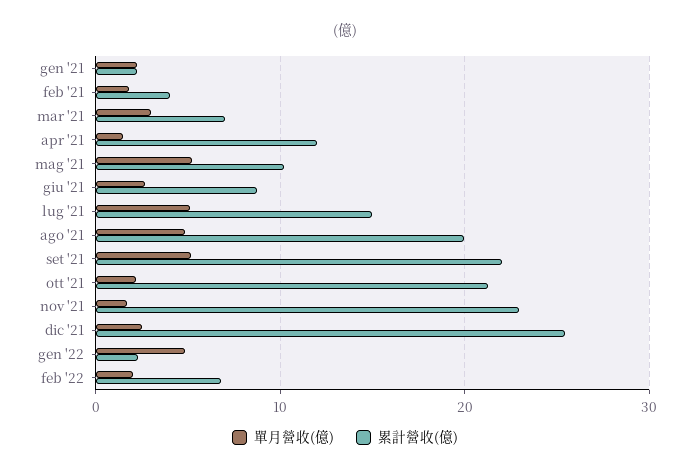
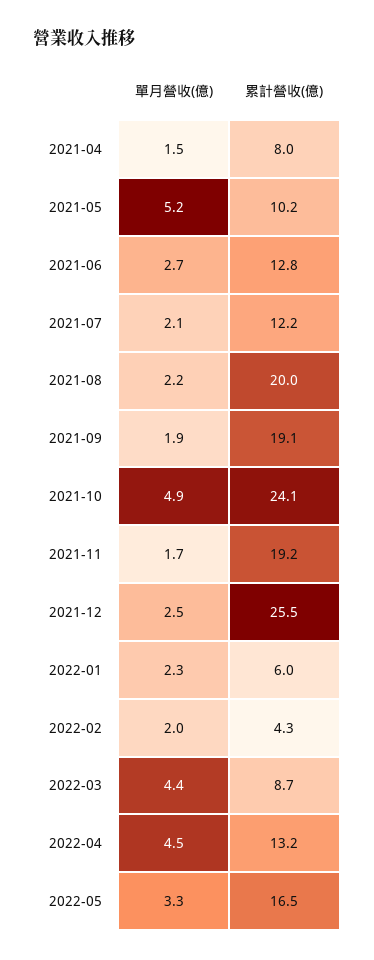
單月營收(億), gen '21: 2 -> none
累計營收(億), gen '21: 2 -> none
單月營收(億), feb '21: 2 -> none
累計營收(億), feb '21: 4 -> none
單月營收(億), mar '21: 3 -> none
累計營收(億), mar '21: 7 -> none
累計營收(億), apr '21: 12 -> 8
累計營收(億), giu '21: 9 -> 12.8
單月營收(億), lug '21: 5 -> 2.1
累計營收(億), lug '21: 15 -> 12.2
單月營收(億), ago '21: 5 -> 2.2
單月營收(億), set '21: 5 -> 1.9
累計營收(億), set '21: 22 -> 19.1
單月營收(億), ott '21: 2 -> 4.9
累計營收(億), ott '21: 21 -> 24.1
累計營收(億), nov '21: 23 -> 19.2
單月營收(億), gen '22: 5 -> 2.3
累計營收(億), gen '22: 2 -> 6
累計營收(億), feb '22: 7 -> 4.3
單月營收(億), 2022-03: none -> 4.4
累計營收(億), 2022-03: none -> 8.7
單月營收(億), 2022-04: none -> 4.5
累計營收(億), 2022-04: none -> 13.2
單月營收(億), 2022-05: none -> 3.3
累計營收(億), 2022-05: none -> 16.5

